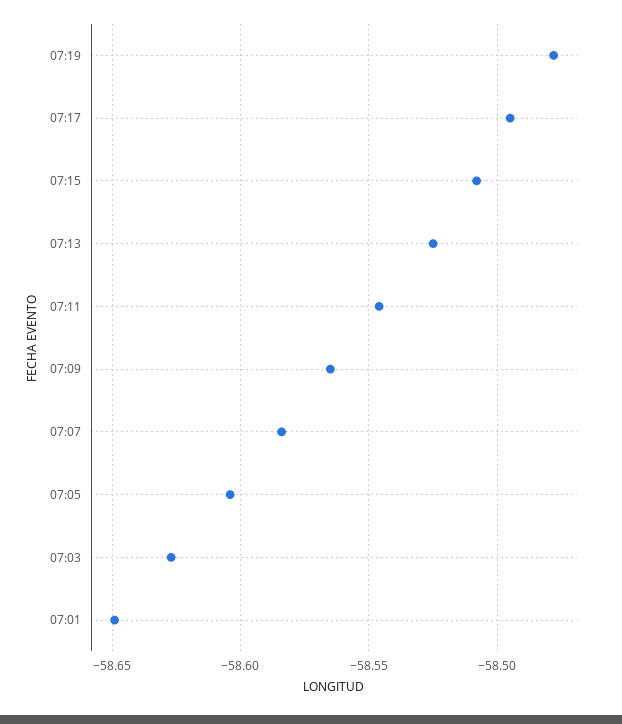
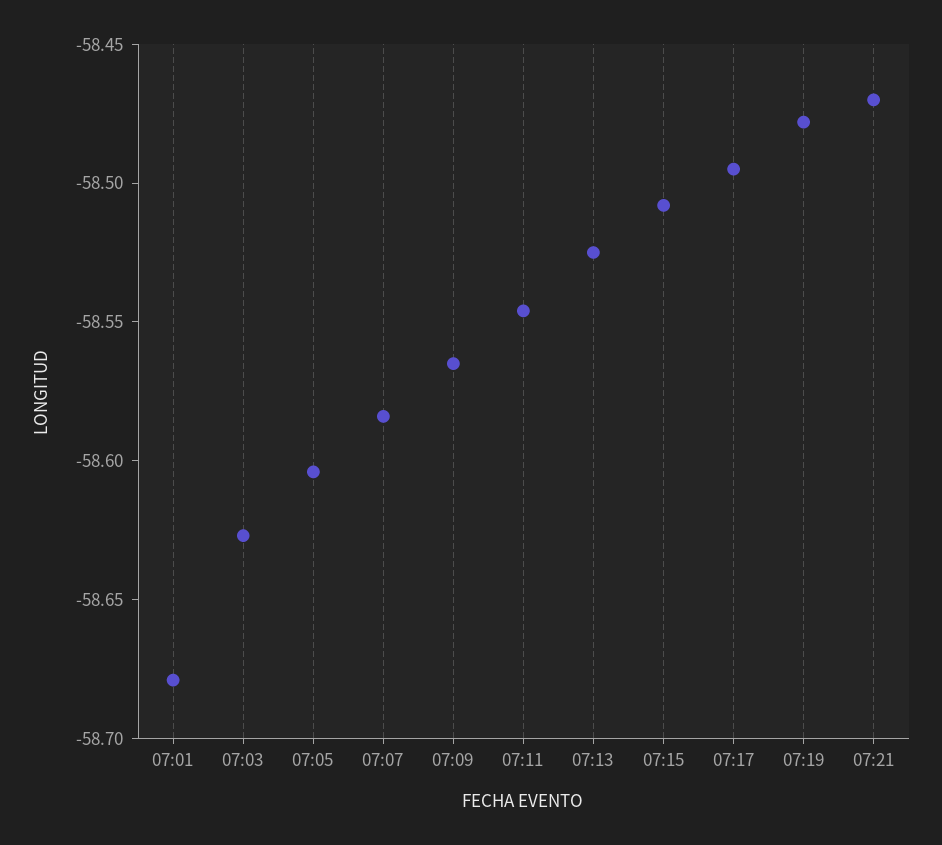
07:01: -58.65 -> -58.68
07:21: none -> -58.47

